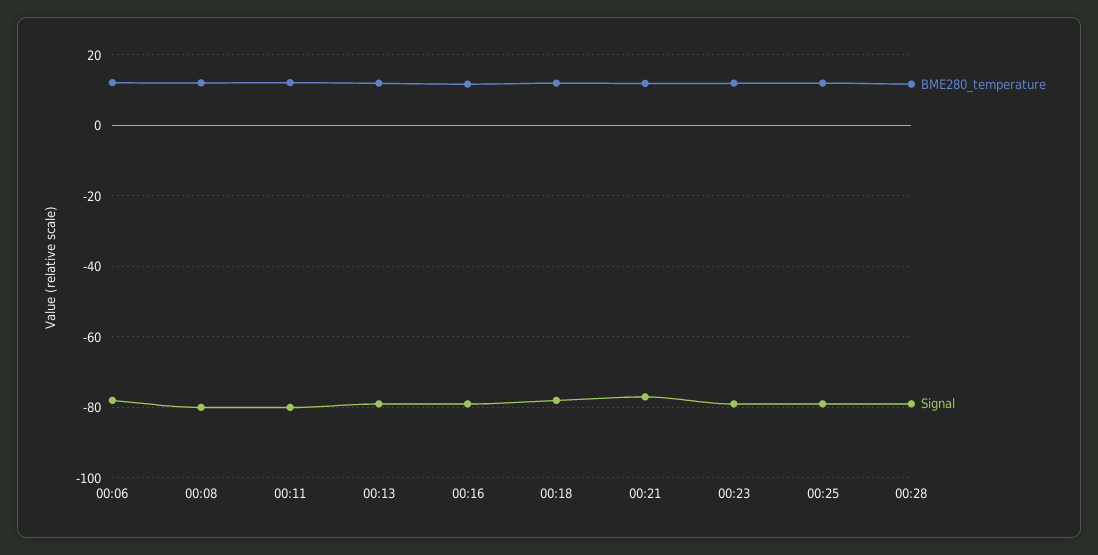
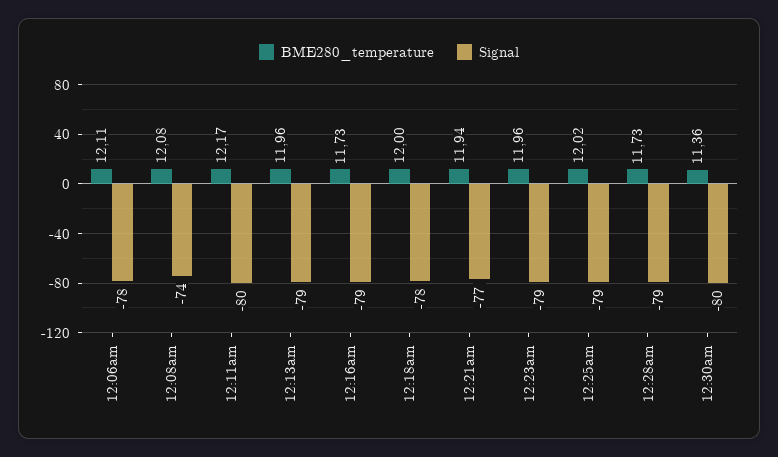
Signal, 00:08: -80 -> -74
BME280_temperature, 12:30am: none -> 11.36
Signal, 12:30am: none -> -80

